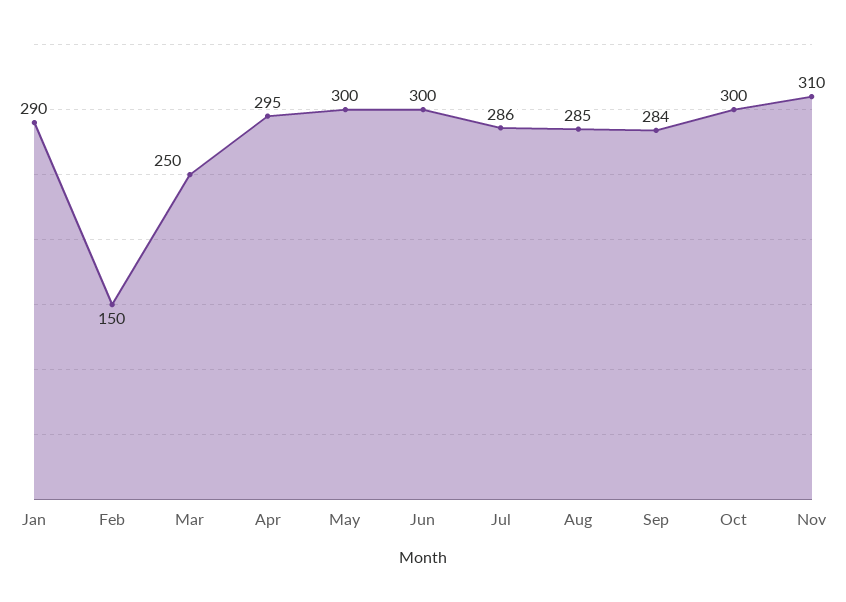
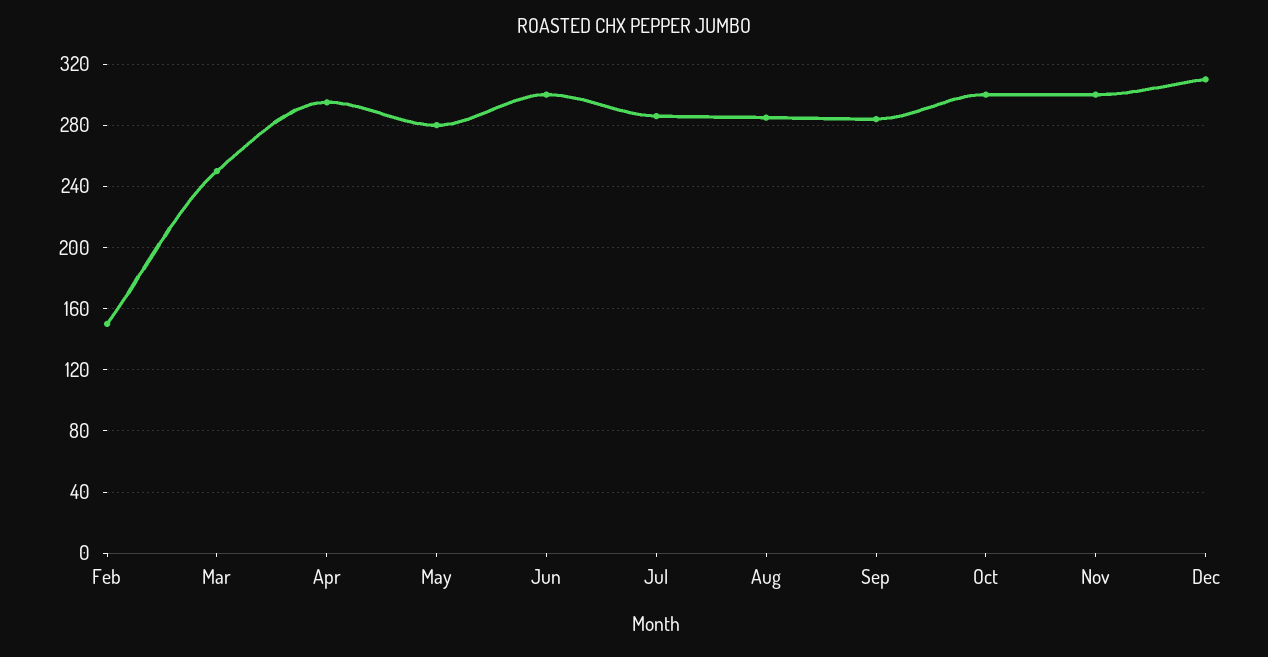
Jan: 290 -> none
May: 300 -> 280
Nov: 310 -> 300
Dec: none -> 310

